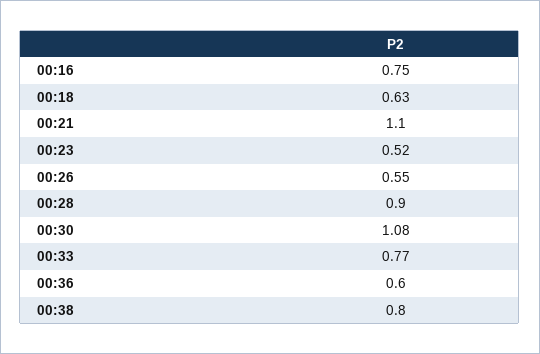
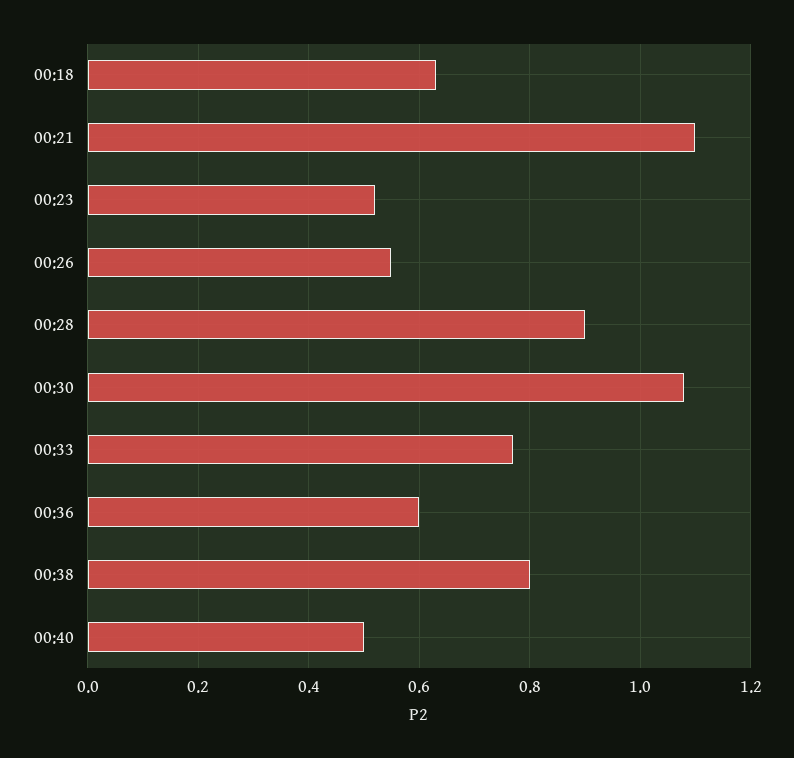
00:16: 0.75 -> none
00:40: none -> 0.5

